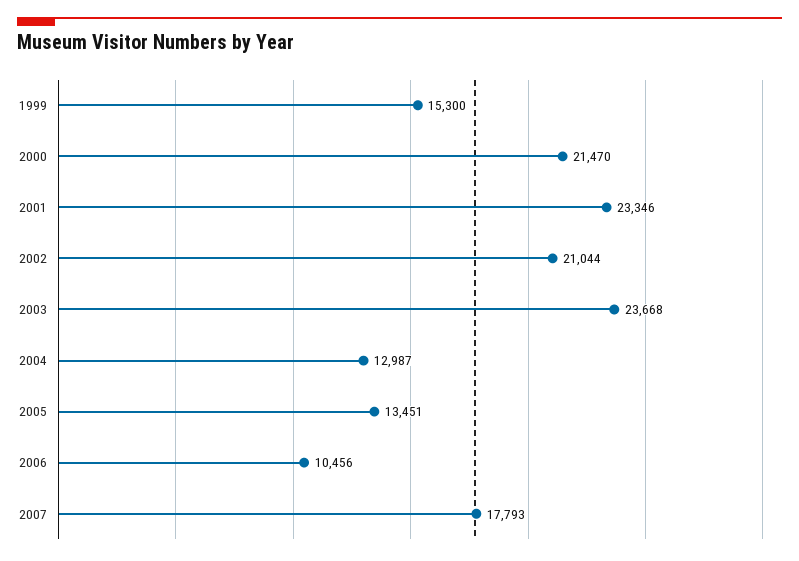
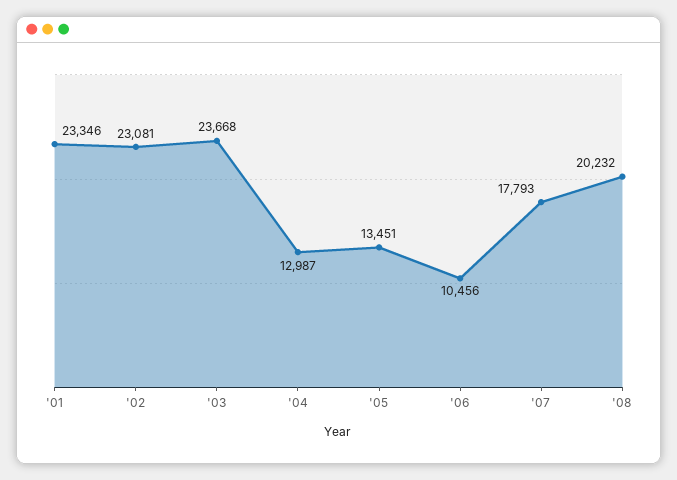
1999: 15300 -> none
2000: 21470 -> none
2002: 21044 -> 23081
'08: none -> 20232

